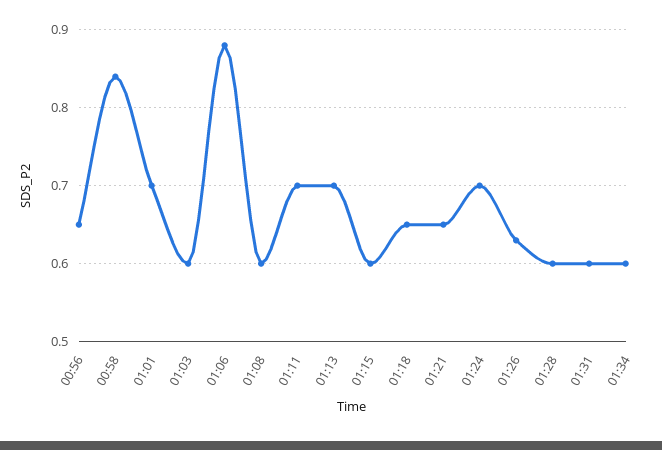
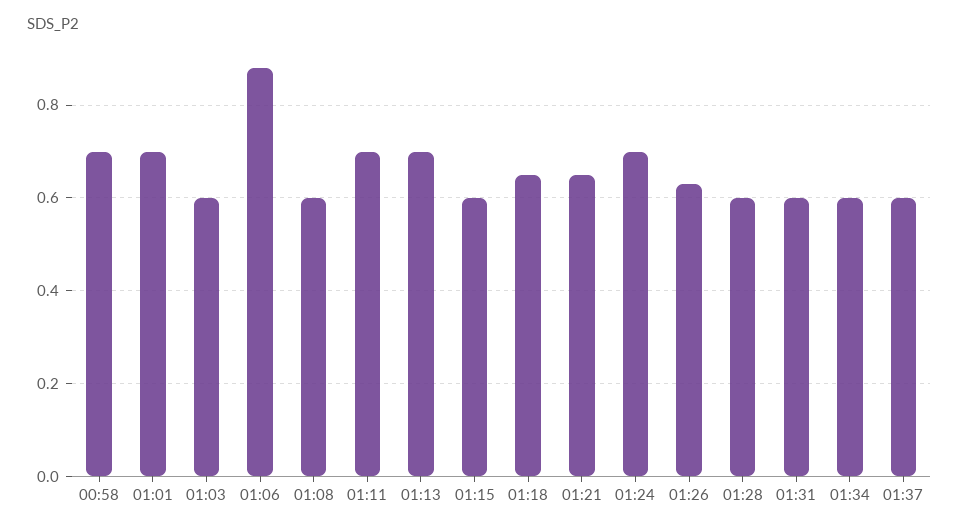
00:56: 0.65 -> none
00:58: 0.84 -> 0.7
01:37: none -> 0.6

